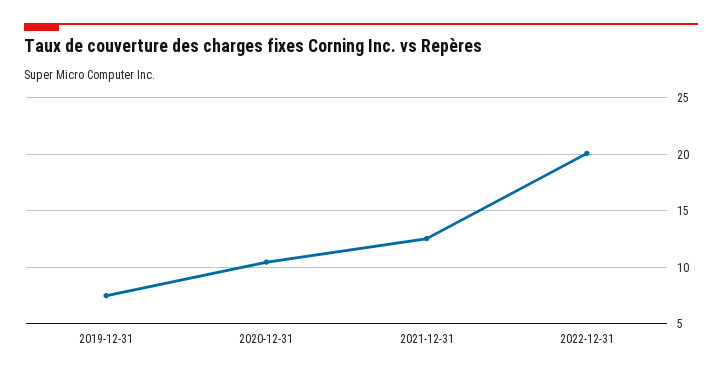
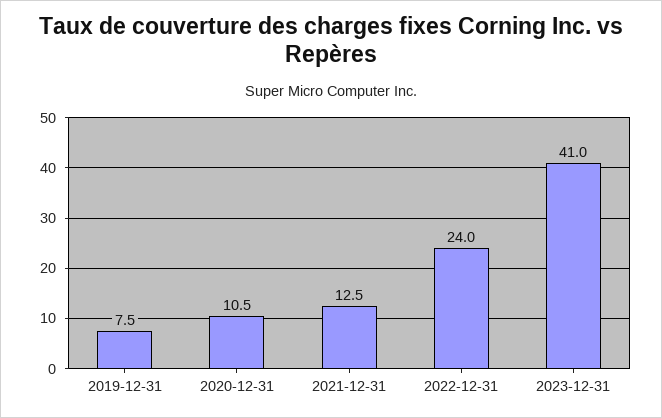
2022-12-31: 20 -> 24
2023-12-31: none -> 41

